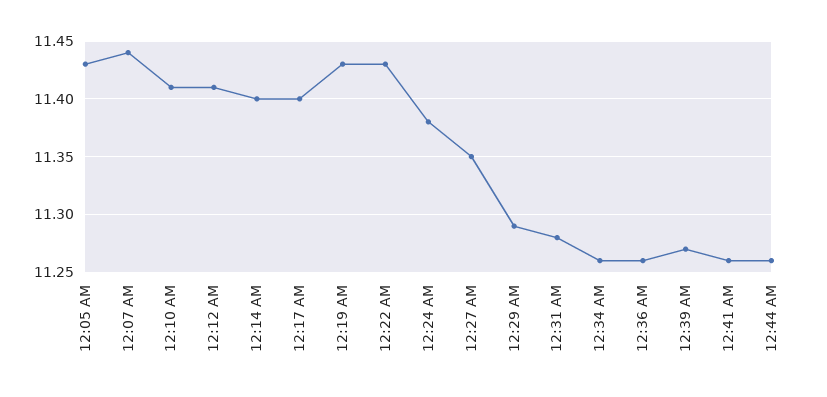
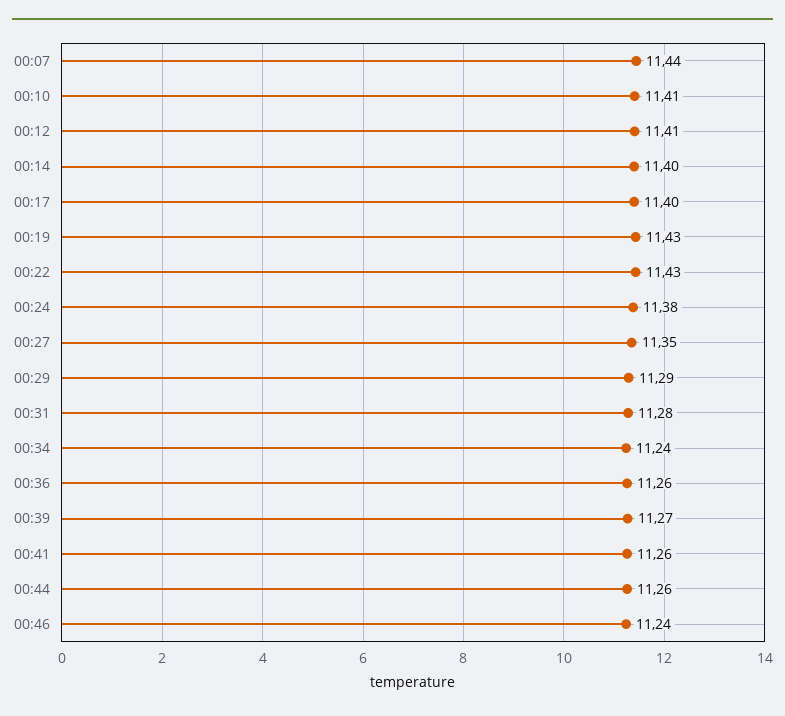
12:05 AM: 11.43 -> none
12:34 AM: 11.26 -> 11.24
00:46: none -> 11.24

